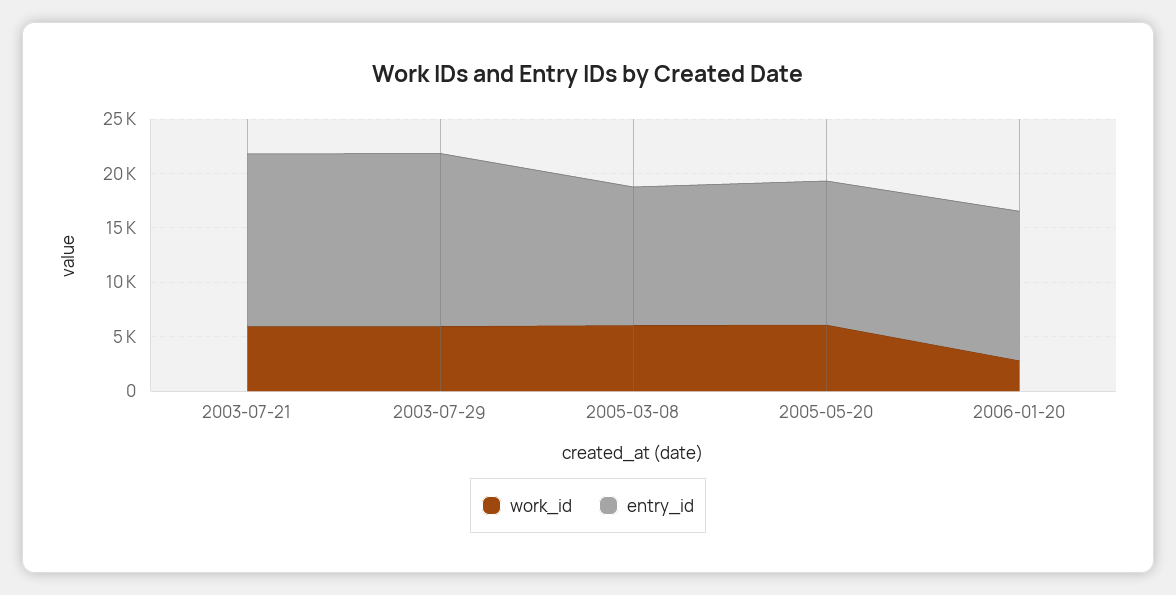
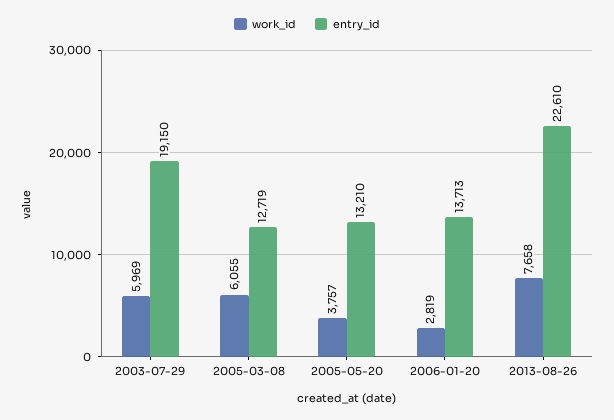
work_id, 2003-07-21: 6000 -> none
entry_id, 2003-07-21: 16000 -> none
entry_id, 2003-07-29: 16000 -> 19150
work_id, 2005-05-20: 6000 -> 3757
work_id, 2013-08-26: none -> 7658
entry_id, 2013-08-26: none -> 22610

